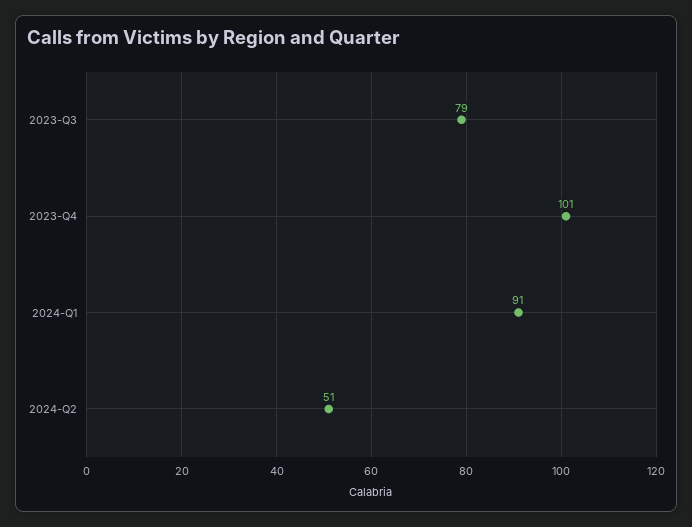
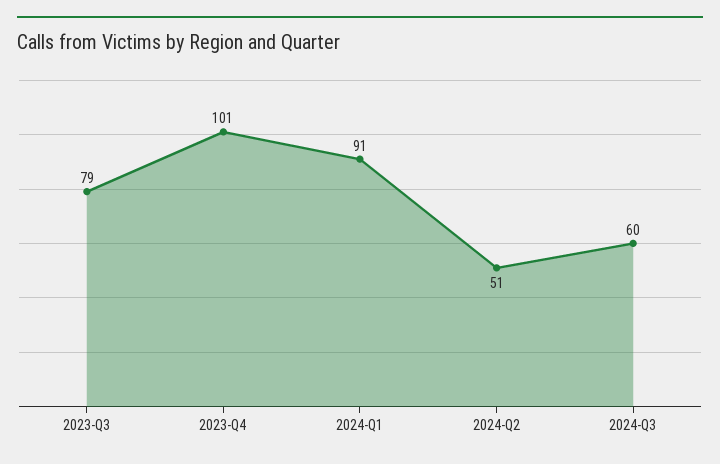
2024-Q3: none -> 60

